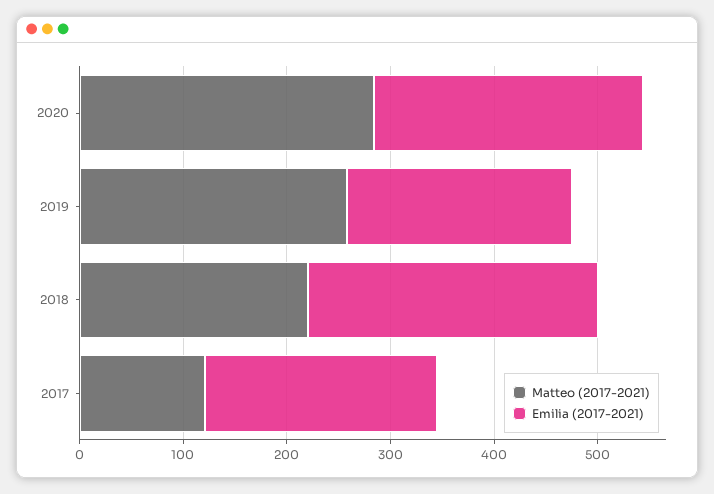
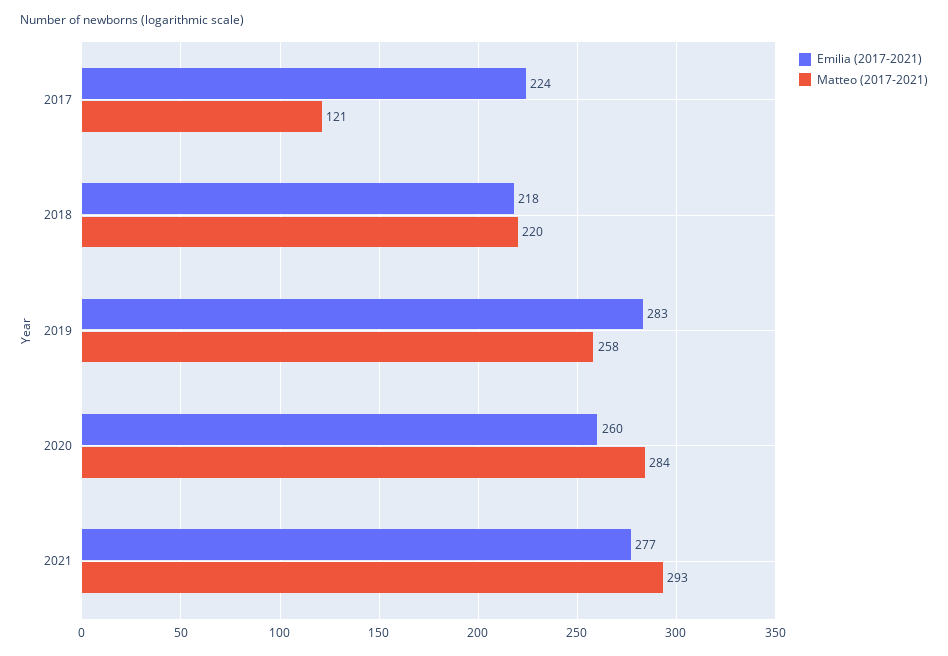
Emilia (2017-2021), 2019: 220 -> 283
Emilia (2017-2021), 2018: 280 -> 218
Emilia (2017-2021), 2021: none -> 277
Matteo (2017-2021), 2021: none -> 293

